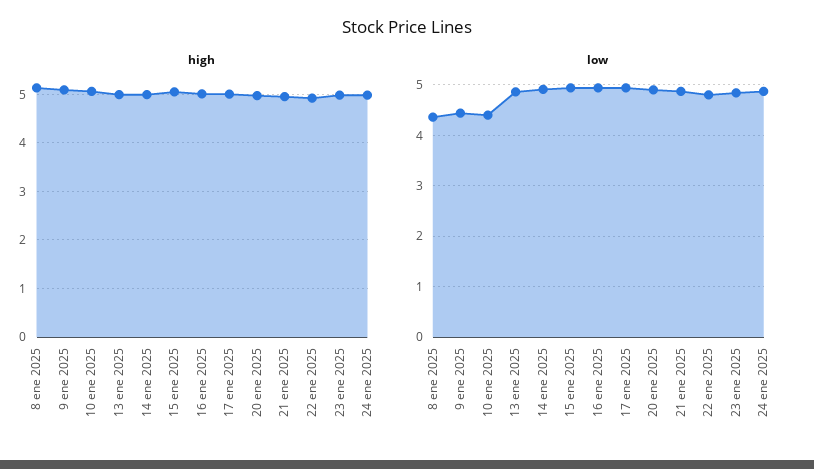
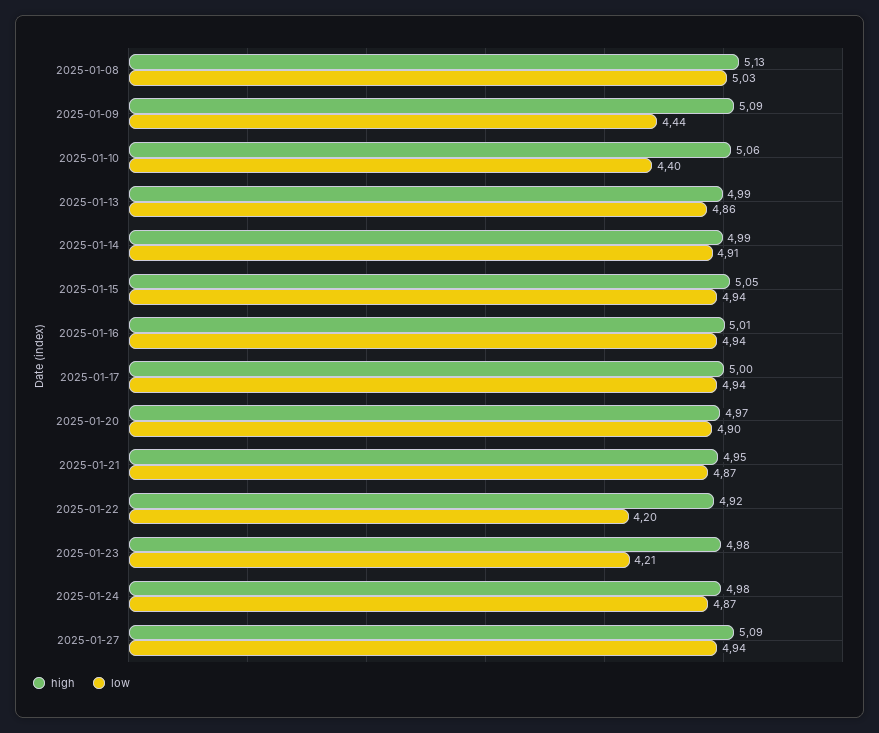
low, 8 ene 2025: 4.4 -> 5.03
low, 22 ene 2025: 4.8 -> 4.2
low, 23 ene 2025: 4.8 -> 4.21
high, 2025-01-27: none -> 5.09
low, 2025-01-27: none -> 4.94

